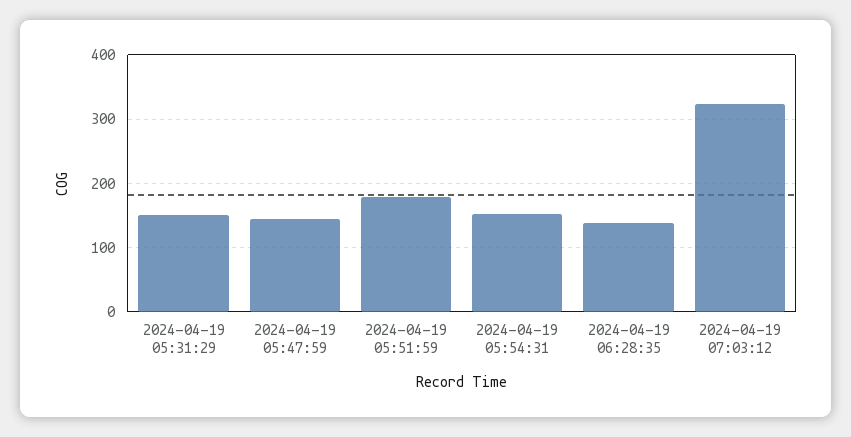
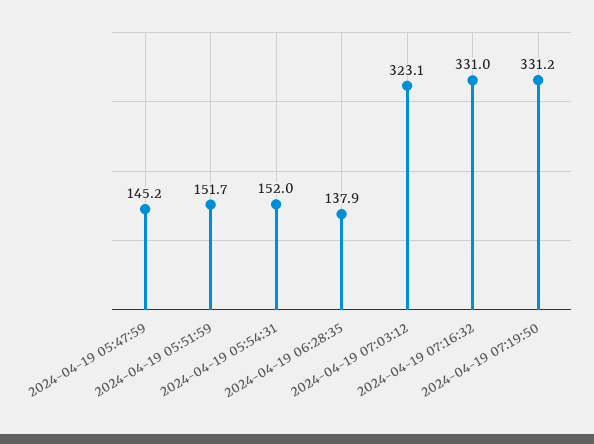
2024-04-19 05:31:29: 150 -> none
2024-04-19 05:51:59: 180 -> 151.7
2024-04-19 07:16:32: none -> 331
2024-04-19 07:19:50: none -> 331.2

